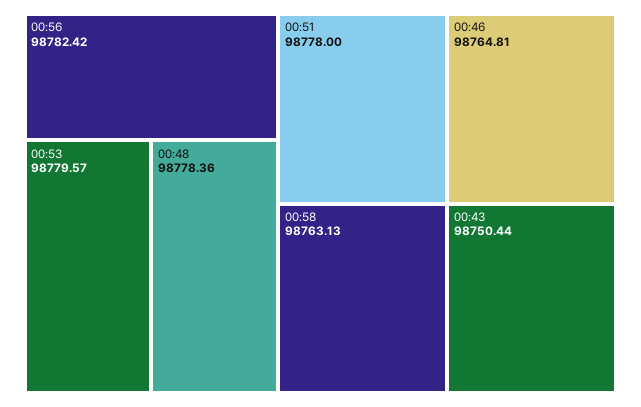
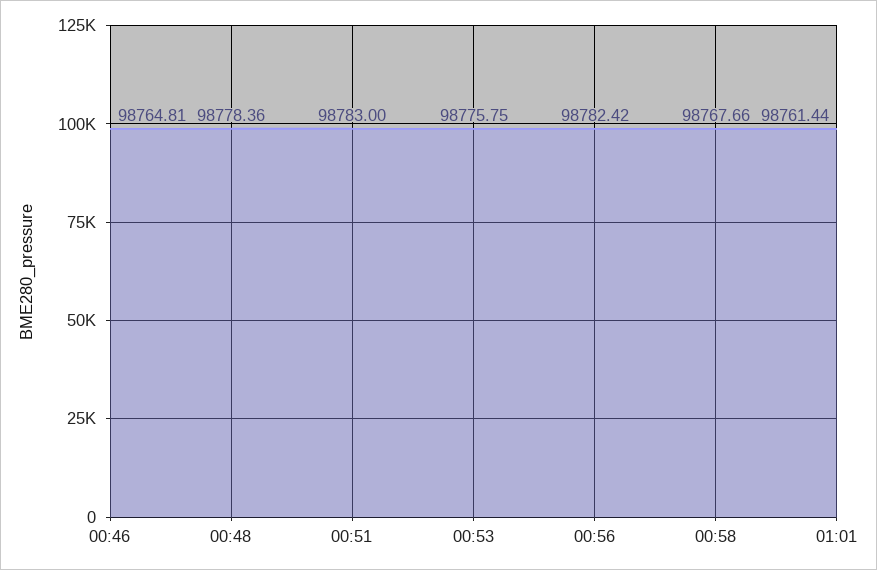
00:53: 98779.57 -> 98775.75
00:51: 98778 -> 98783
00:58: 98763.13 -> 98767.66
00:43: 98750.44 -> none
01:01: none -> 98761.44

